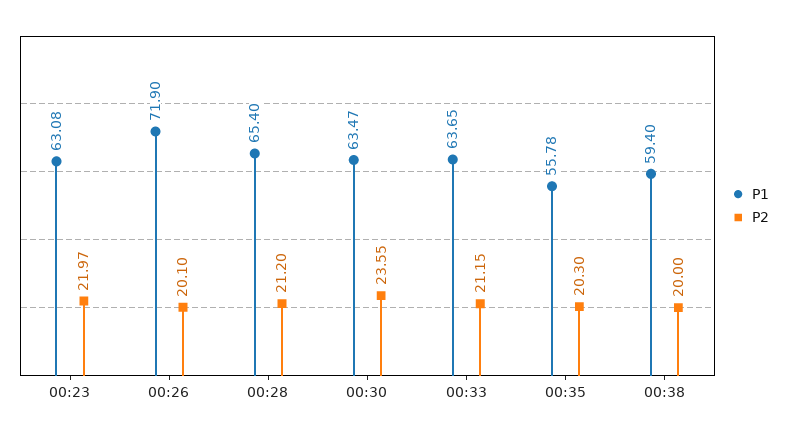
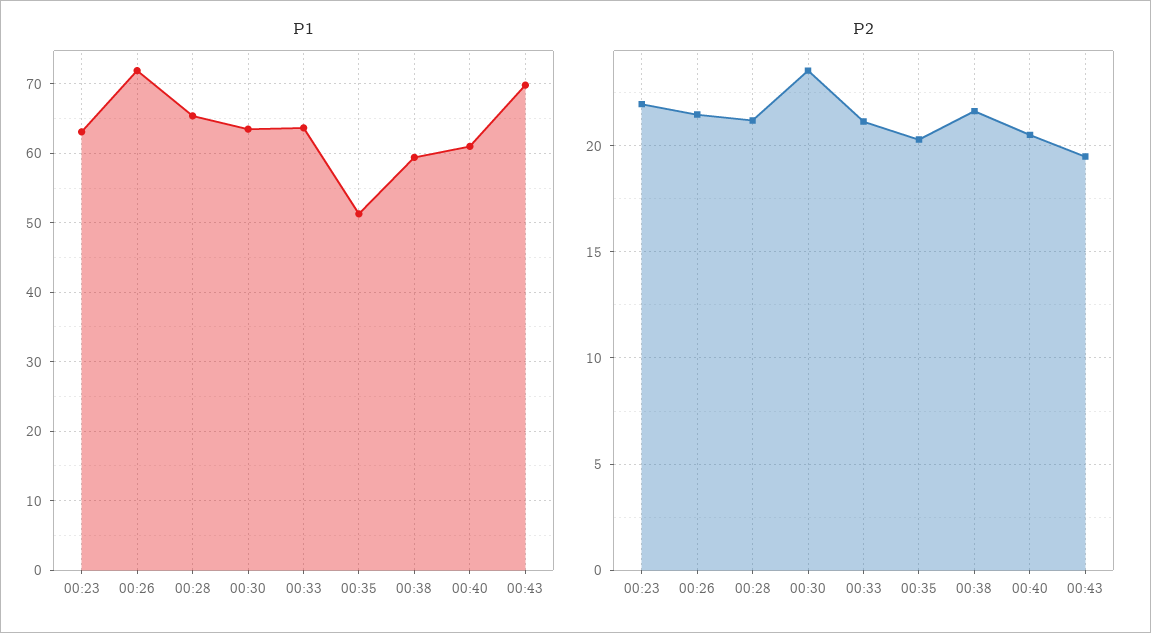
P2, 00:26: 20.1 -> 21.5
P1, 00:35: 55.78 -> 51
P2, 00:38: 20 -> 21.5
P1, 00:40: none -> 61
P1, 00:43: none -> 70
P2, 00:40: none -> 20.5
P2, 00:43: none -> 19.5

